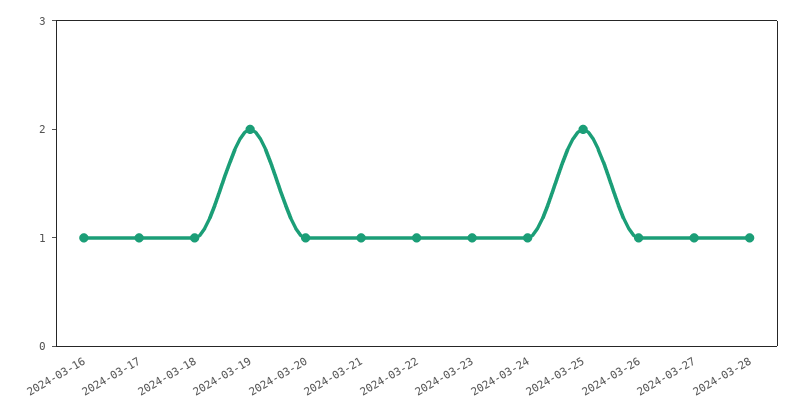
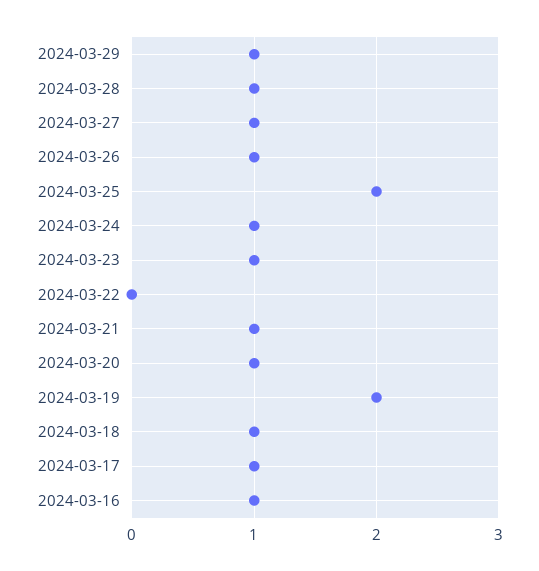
2024-03-22: 1 -> 0
2024-03-29: none -> 1

